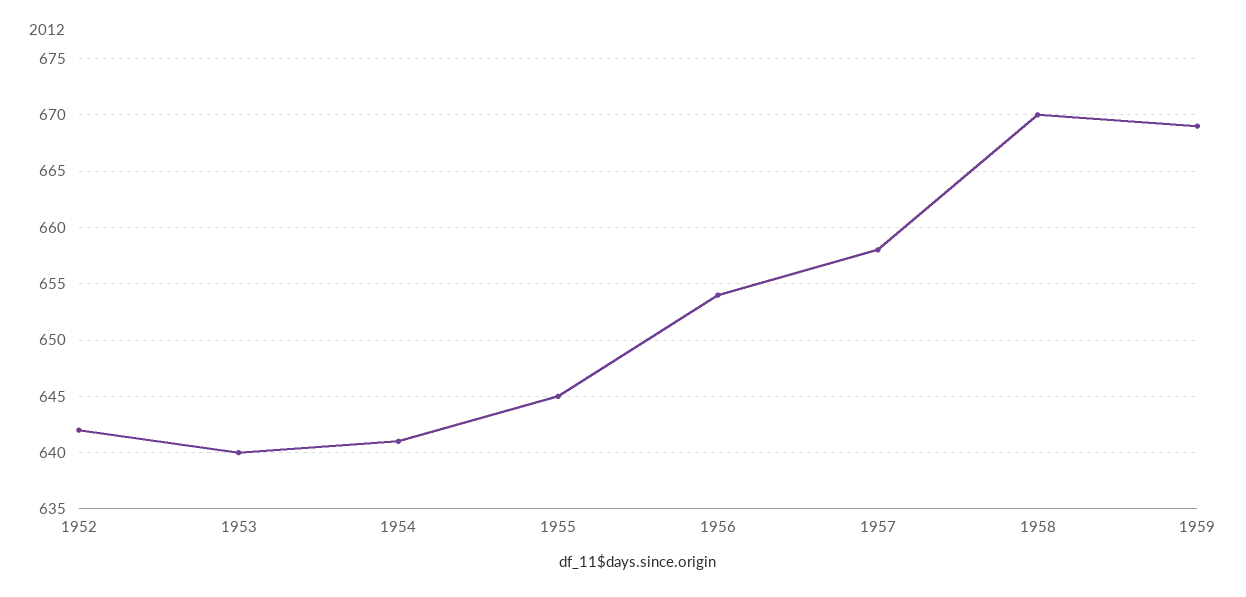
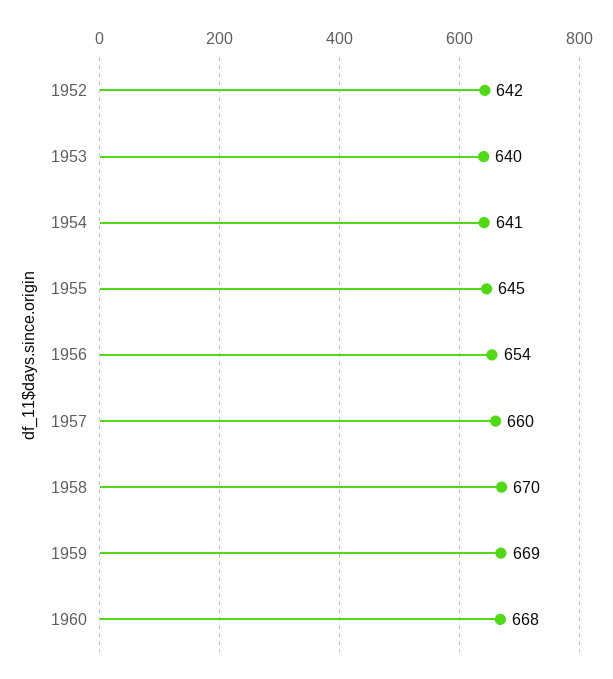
1957: 658 -> 660
1960: none -> 668

